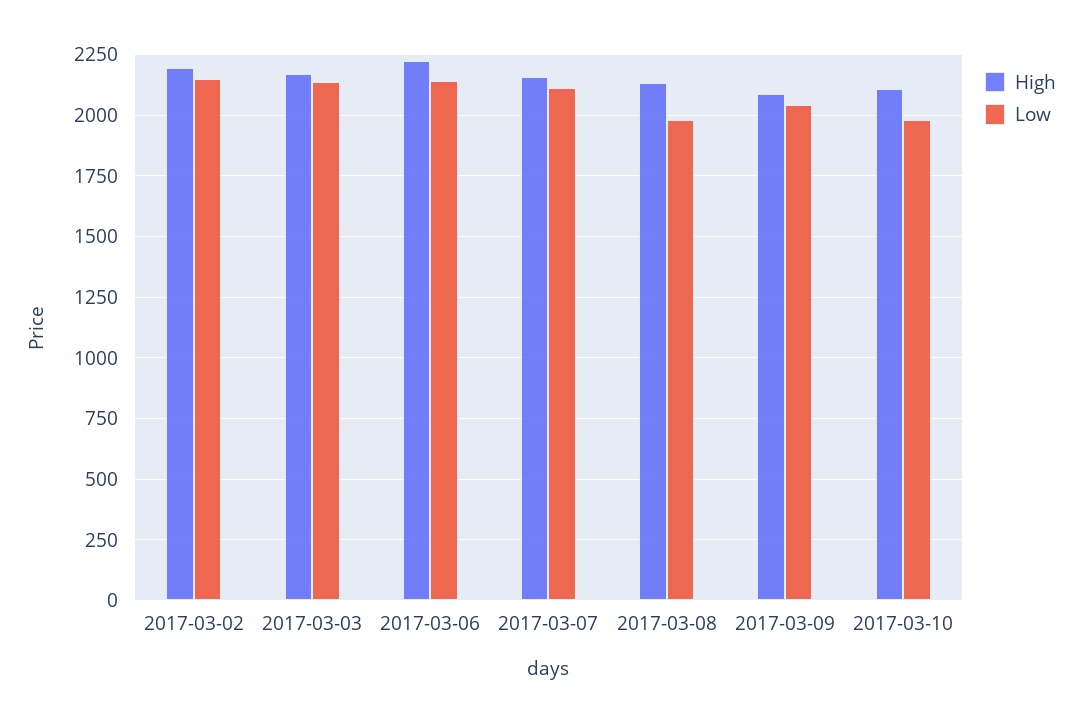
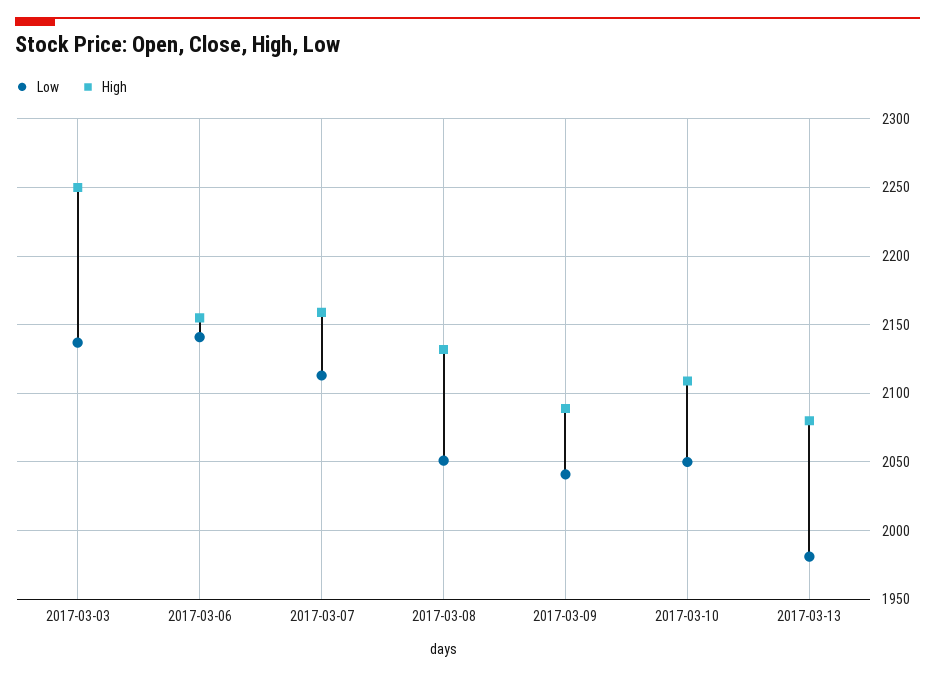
High, 2017-03-02: 2200 -> none
Low, 2017-03-02: 2150 -> none
High, 2017-03-03: 2175 -> 2250
High, 2017-03-06: 2225 -> 2155
Low, 2017-03-08: 1975 -> 2050
Low, 2017-03-10: 1975 -> 2050
Low, 2017-03-13: none -> 1980
High, 2017-03-13: none -> 2080

